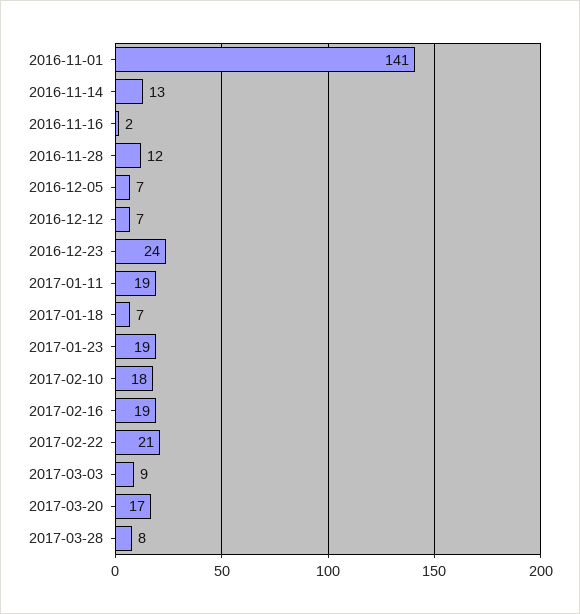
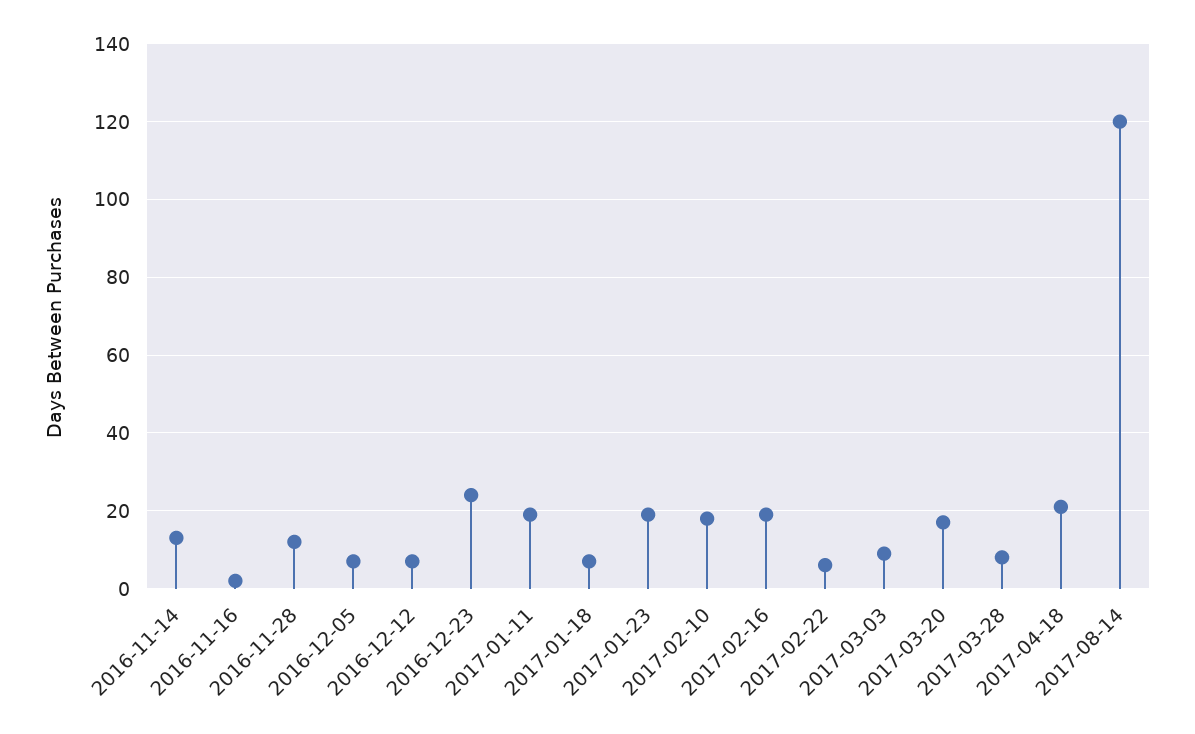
2016-11-01: 141 -> none
2017-02-22: 21 -> 5
2017-04-18: none -> 20
2017-08-14: none -> 120

